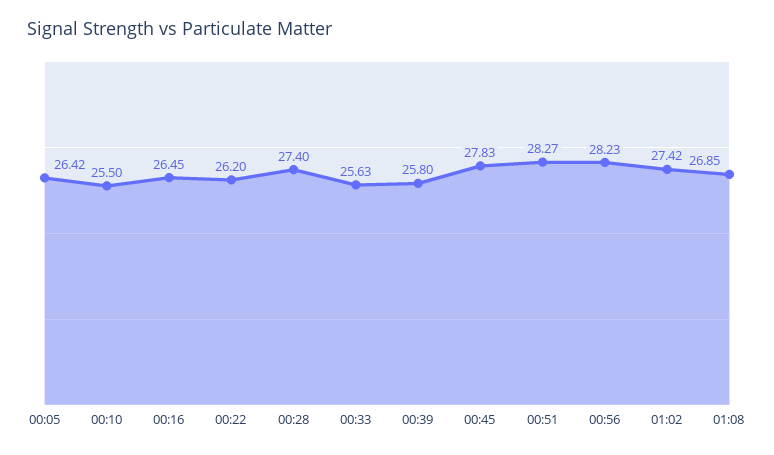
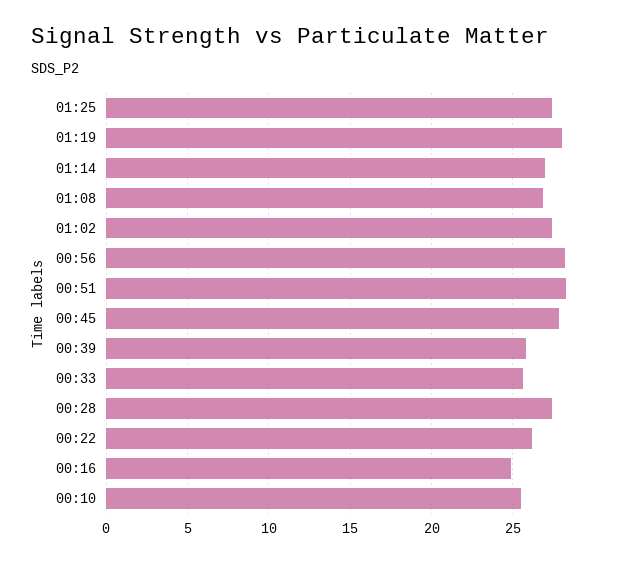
00:05: 26.42 -> none
00:16: 26.45 -> 25
01:25: none -> 27.5
01:19: none -> 28
01:14: none -> 27

